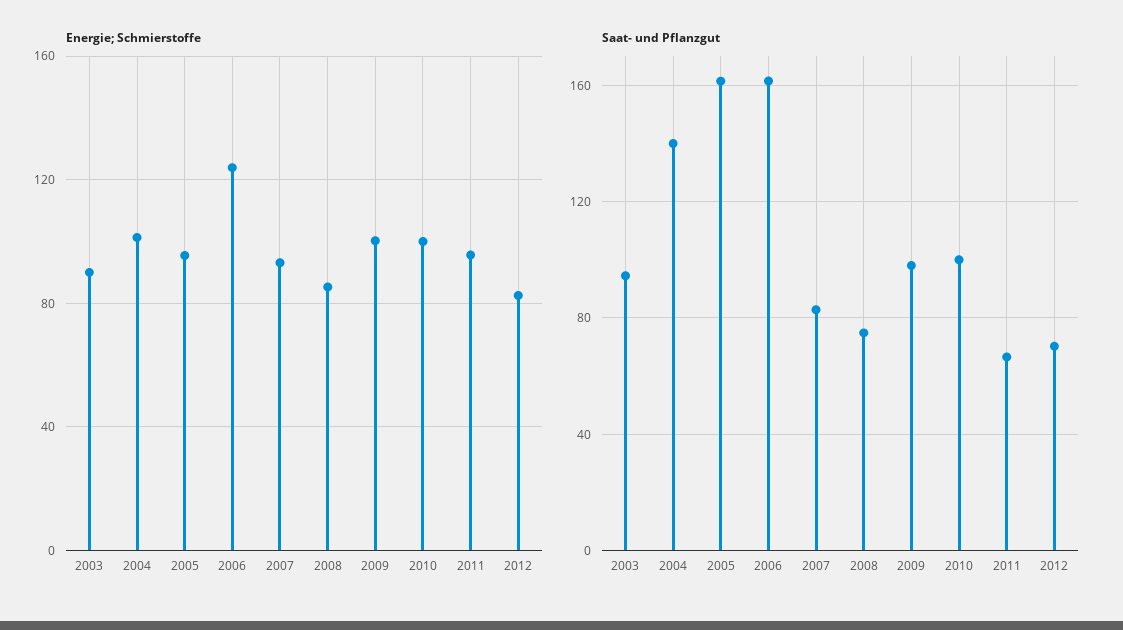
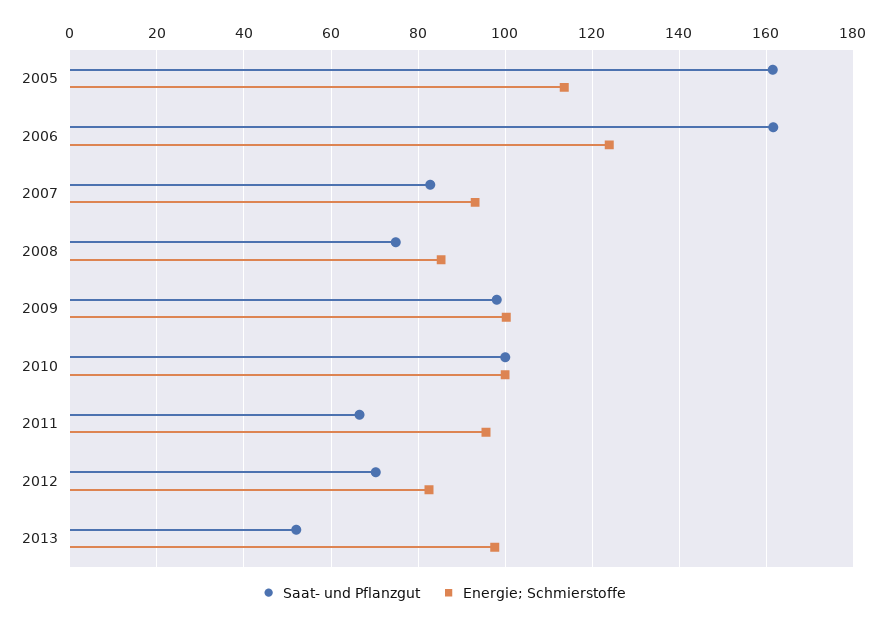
Energie; Schmierstoffe, 2003: 90 -> none
Energie; Schmierstoffe, 2004: 100 -> none
Energie; Schmierstoffe, 2005: 95 -> 114
Saat- und Pflanzgut, 2003: 95 -> none
Saat- und Pflanzgut, 2004: 140 -> none
Saat- und Pflanzgut, 2013: none -> 52
Energie; Schmierstoffe, 2013: none -> 98

